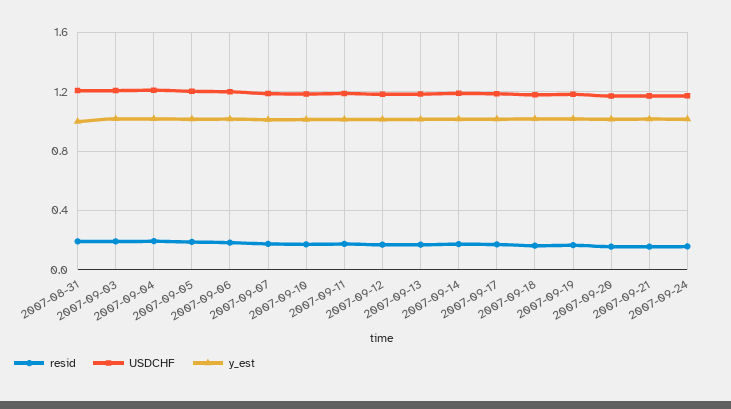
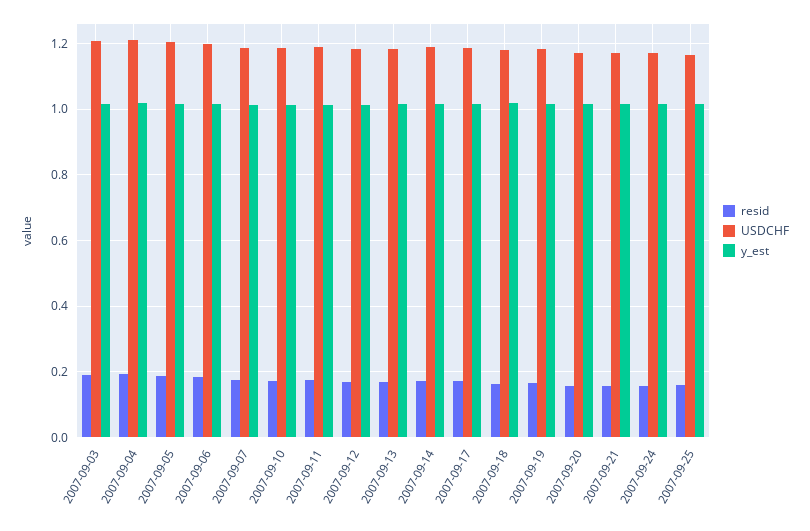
resid, 2007-08-31: 0.2 -> none
USDCHF, 2007-08-31: 1.2 -> none
y_est, 2007-08-31: 1 -> none
resid, 2007-09-25: none -> 0.16
USDCHF, 2007-09-25: none -> 1.16
y_est, 2007-09-25: none -> 1.02

